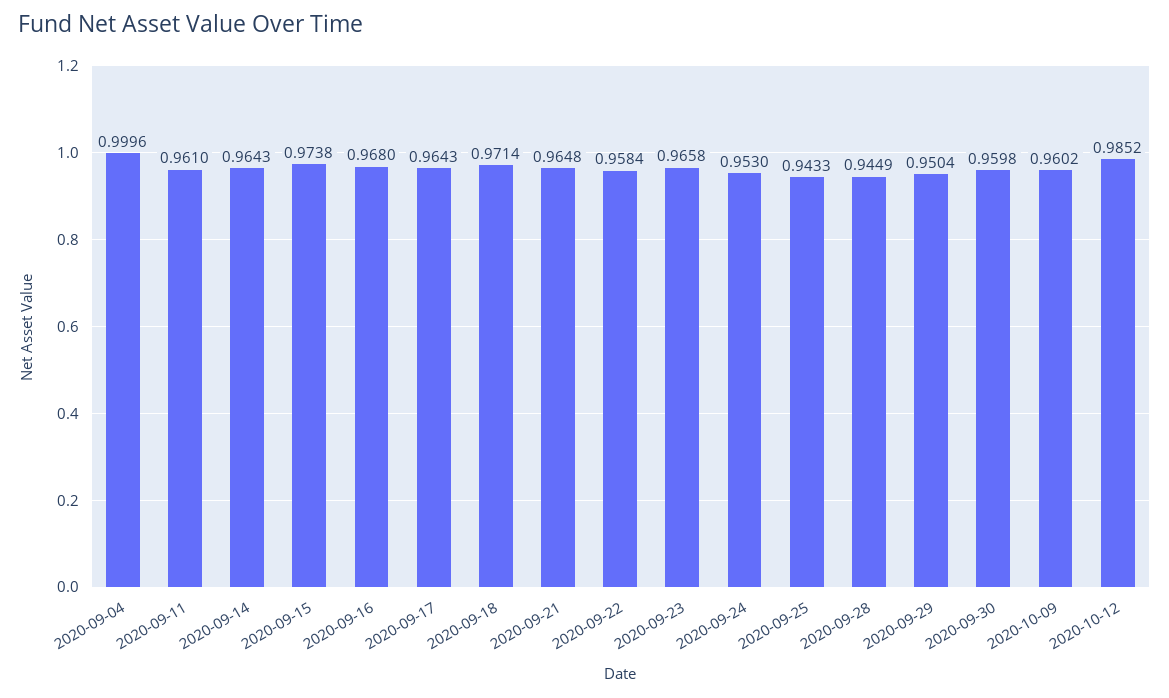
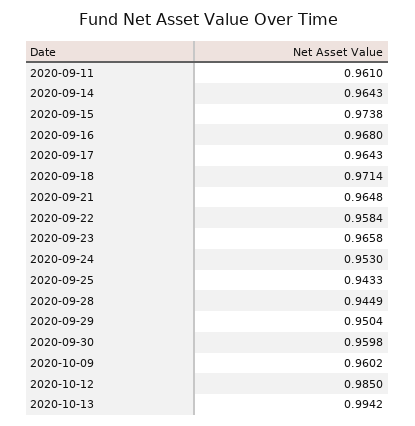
2020-09-04: 0.9996 -> none
2020-10-12: 0.9852 -> 0.985
2020-10-13: none -> 0.9942

